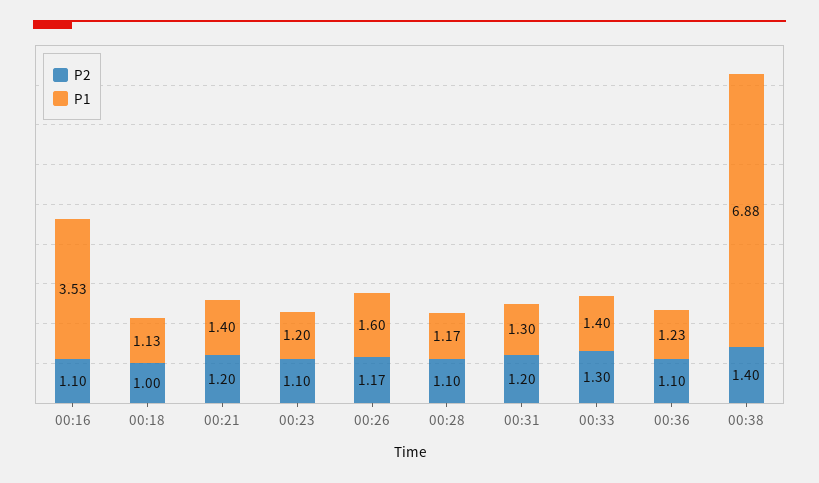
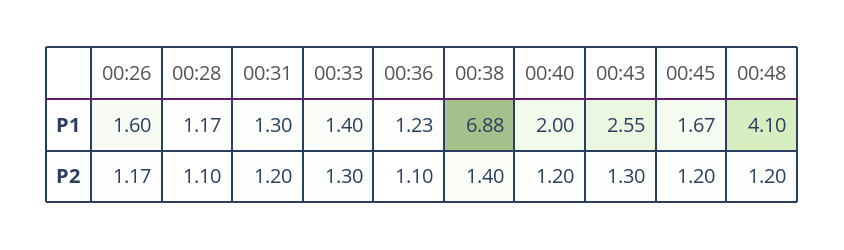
P2, 00:16: 1.1 -> none
P1, 00:16: 3.53 -> none
P2, 00:18: 1 -> none
P1, 00:18: 1.13 -> none
P2, 00:21: 1.2 -> none
P1, 00:21: 1.4 -> none
P2, 00:23: 1.1 -> none
P1, 00:23: 1.2 -> none
P1, 00:40: none -> 2
P1, 00:43: none -> 2.55
P1, 00:45: none -> 1.67
P1, 00:48: none -> 4.1
P2, 00:40: none -> 1.2
P2, 00:43: none -> 1.3
P2, 00:45: none -> 1.2
P2, 00:48: none -> 1.2

